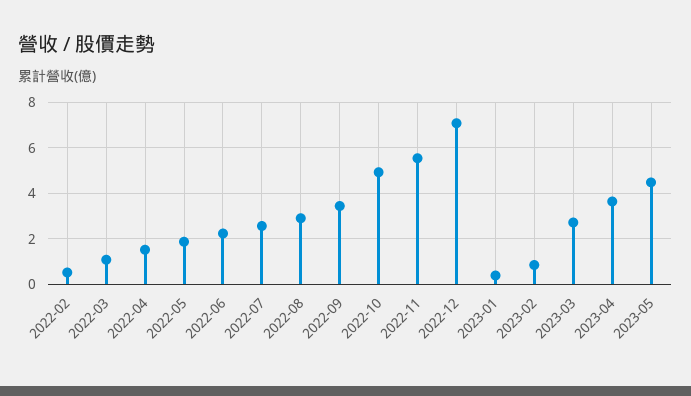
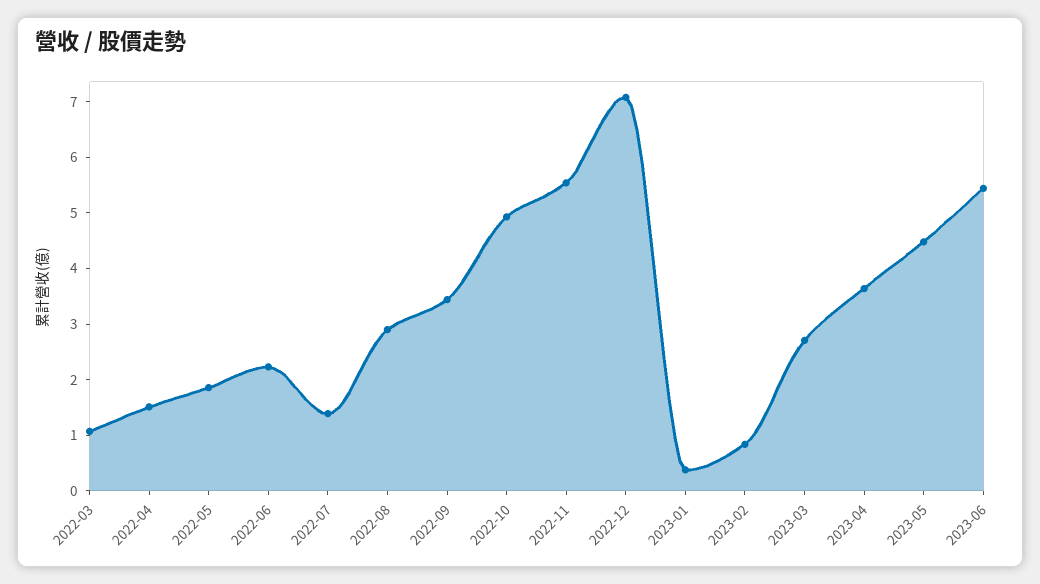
2022-02: 0.5 -> none
2022-07: 2.5 -> 1.4
2023-06: none -> 5.4

